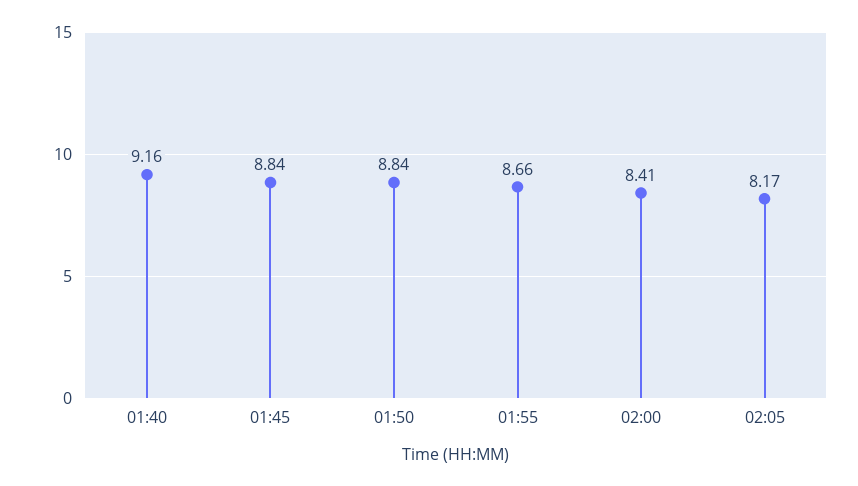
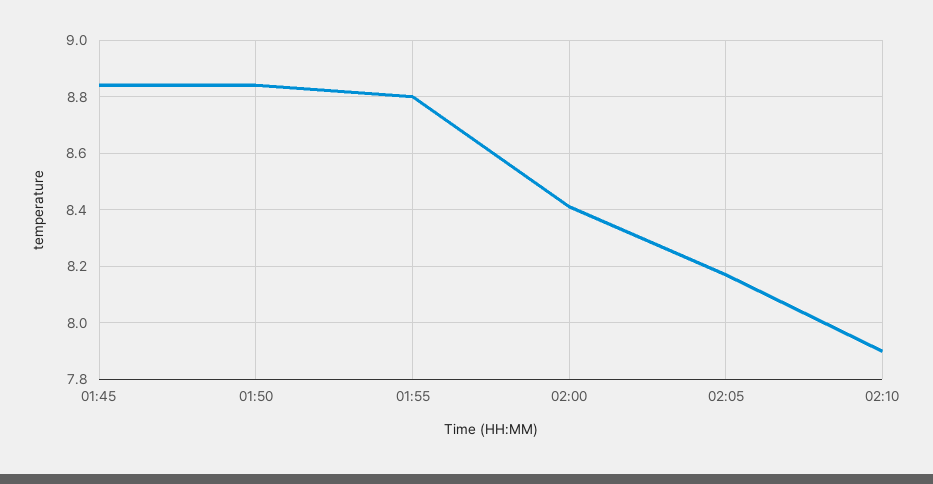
01:40: 9.16 -> none
01:55: 8.66 -> 8.8
02:10: none -> 7.9

